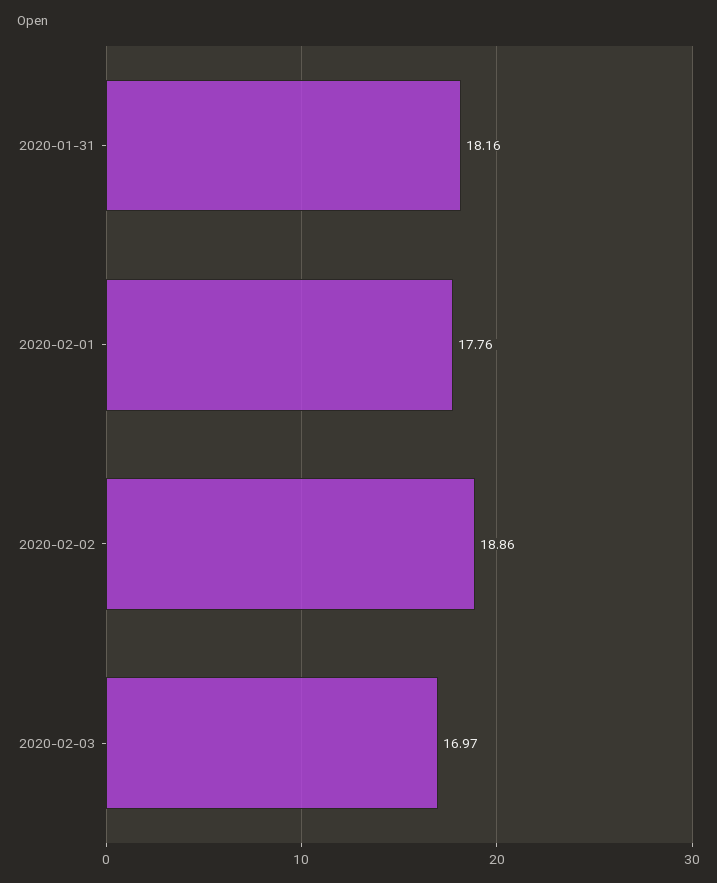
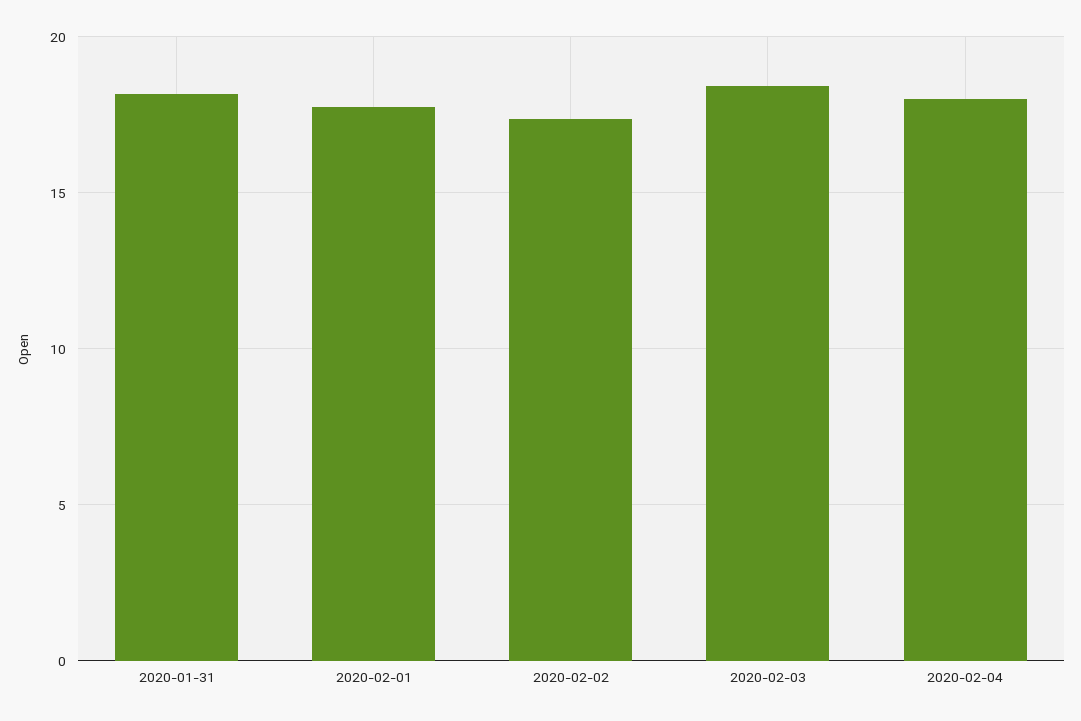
2020-02-02: 18.86 -> 17.5
2020-02-03: 16.97 -> 18.5
2020-02-04: none -> 18

